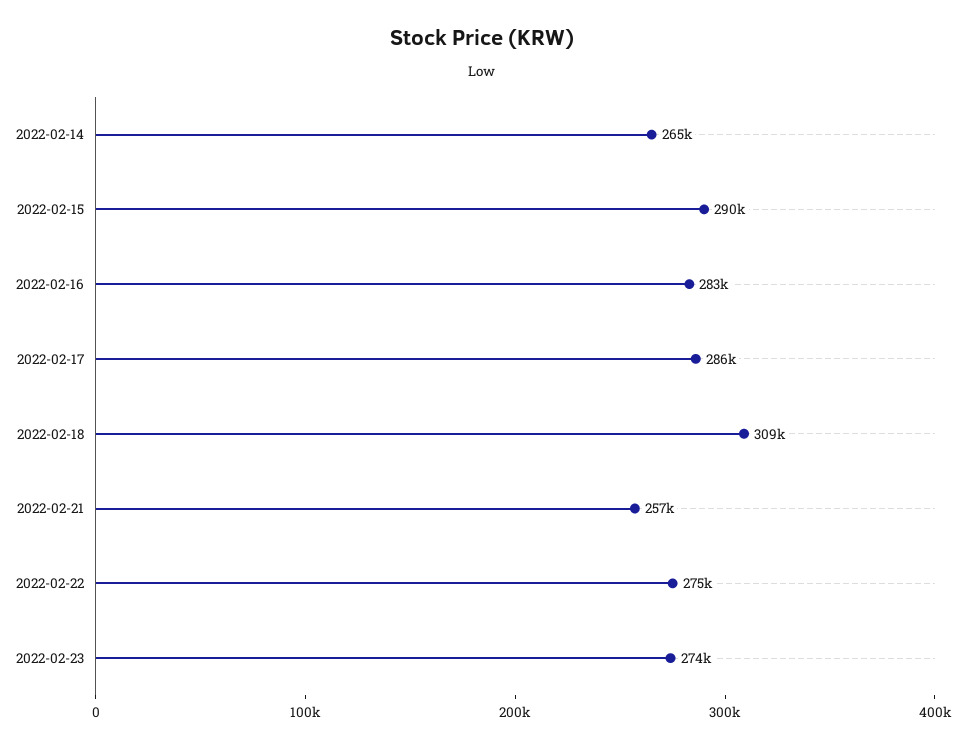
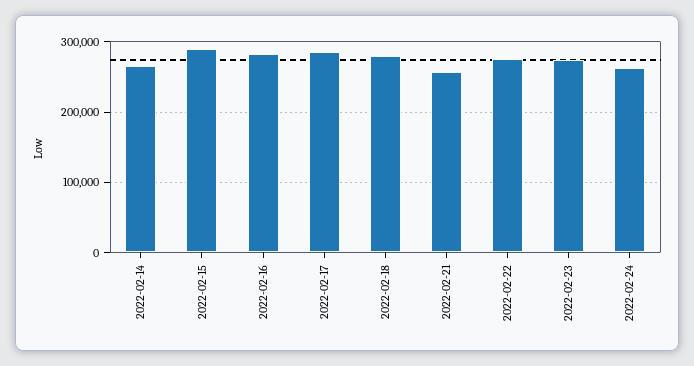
2022-02-18: 309000 -> 280000
2022-02-24: none -> 260000

